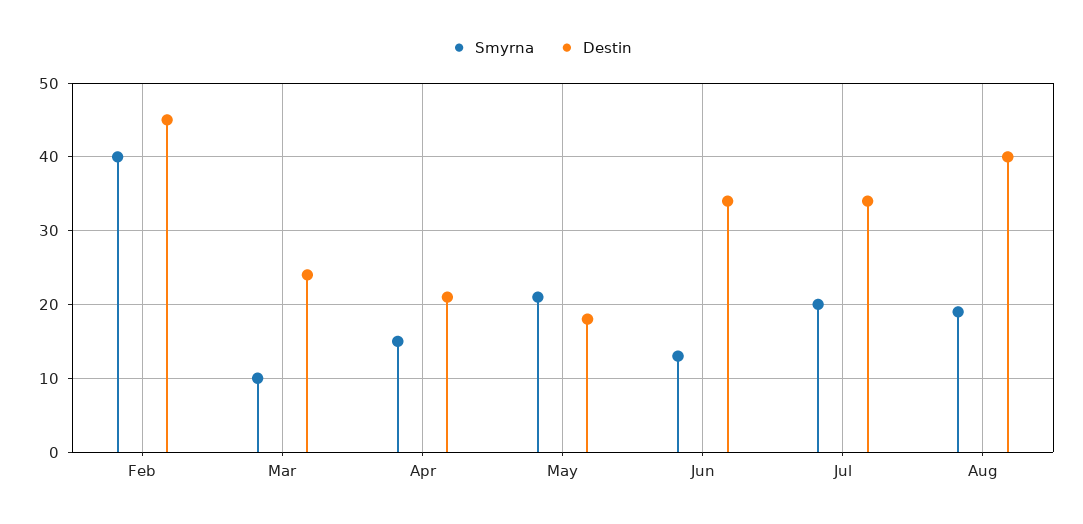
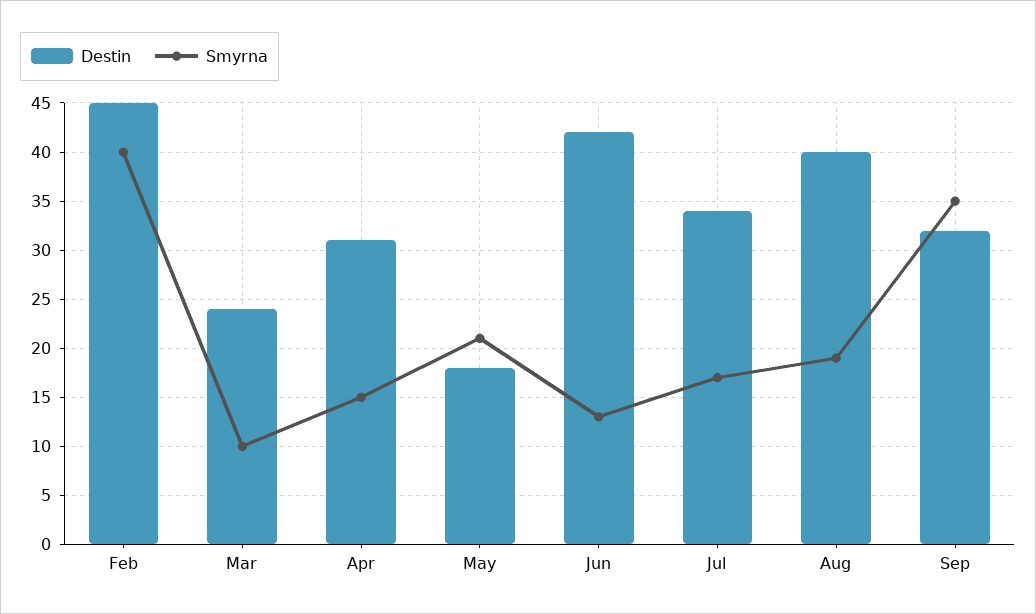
Destin, Apr: 21 -> 31
Destin, Jun: 34 -> 42
Smyrna, Jul: 20 -> 17
Destin, Sep: none -> 32
Smyrna, Sep: none -> 35

